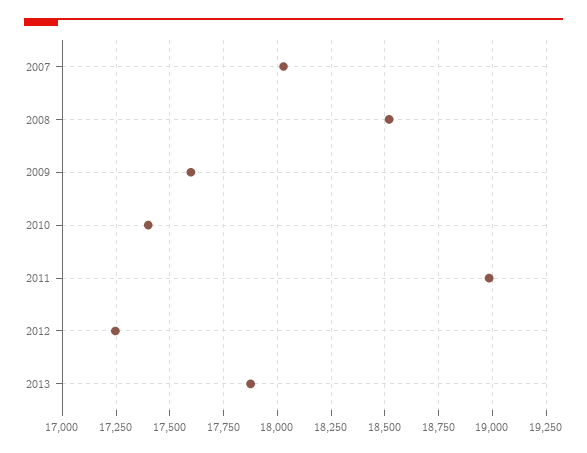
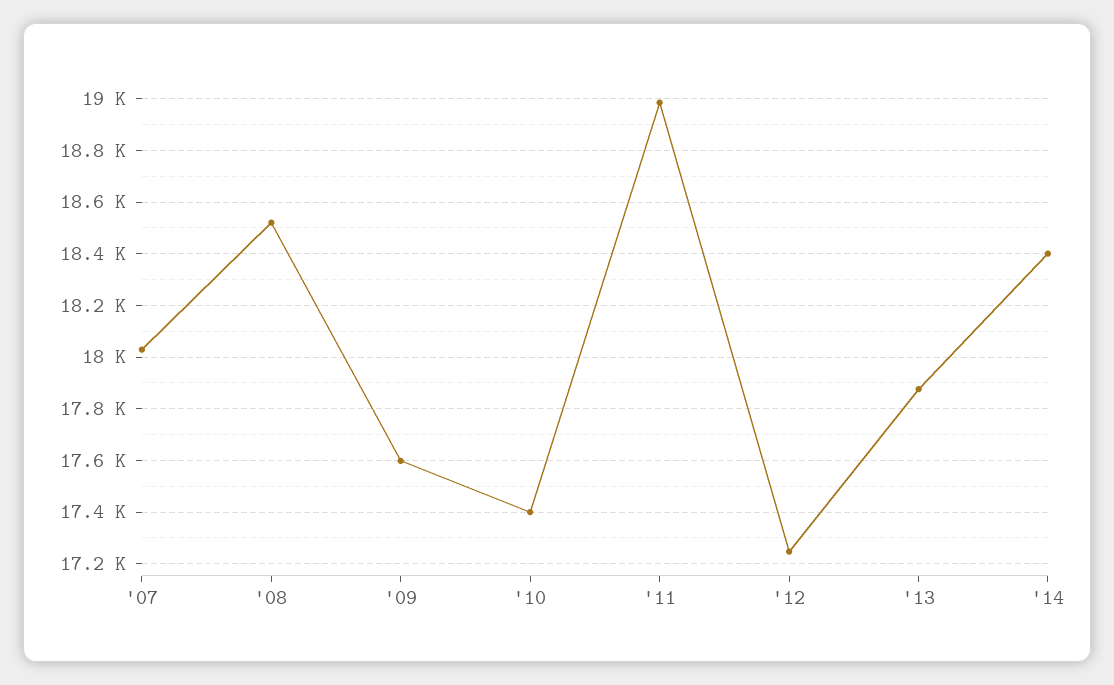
'14: none -> 18400

